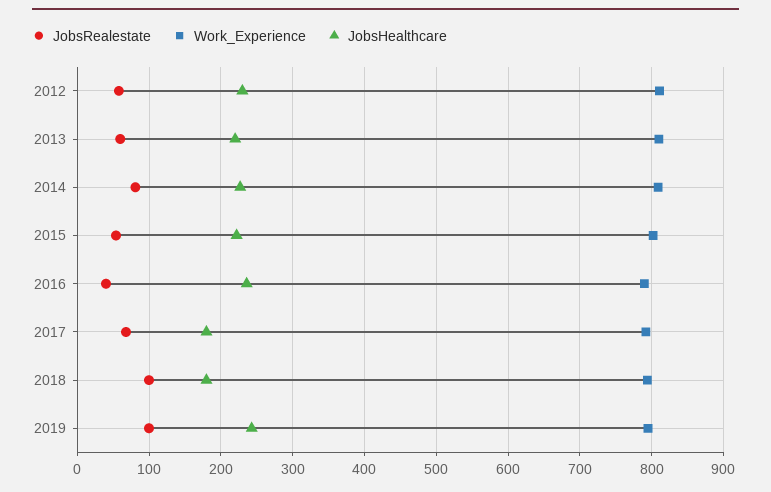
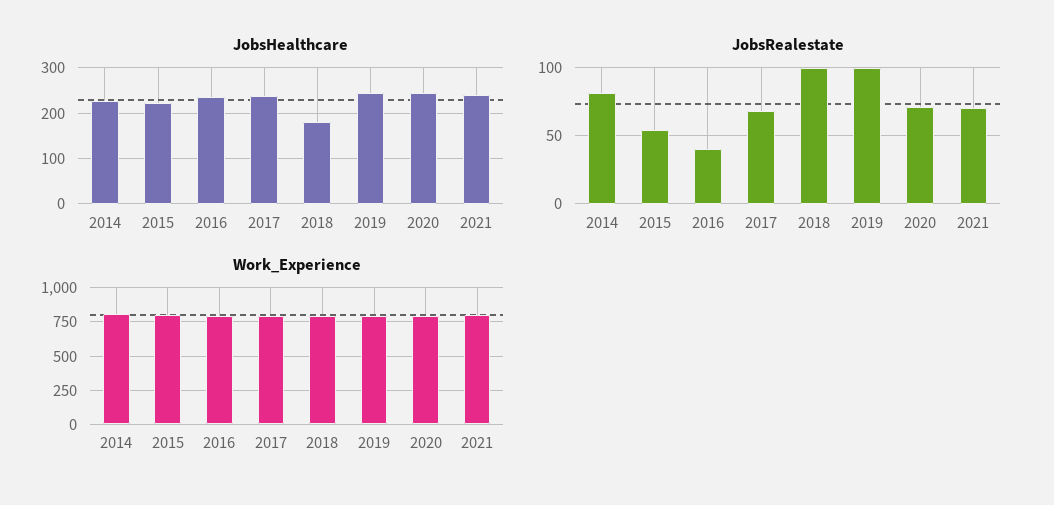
JobsRealestate, 2012: 60 -> none
Work_Experience, 2012: 810 -> none
JobsHealthcare, 2012: 230 -> none
JobsRealestate, 2013: 60 -> none
Work_Experience, 2013: 810 -> none
JobsHealthcare, 2013: 220 -> none
JobsHealthcare, 2017: 180 -> 240
JobsHealthcare, 2020: none -> 240
JobsHealthcare, 2021: none -> 240
JobsRealestate, 2020: none -> 70
JobsRealestate, 2021: none -> 70
Work_Experience, 2020: none -> 800
Work_Experience, 2021: none -> 800

